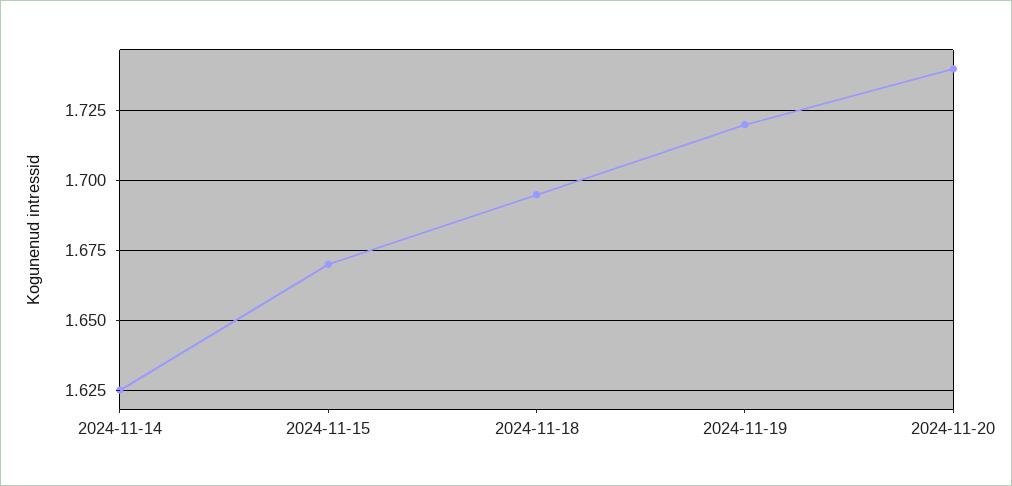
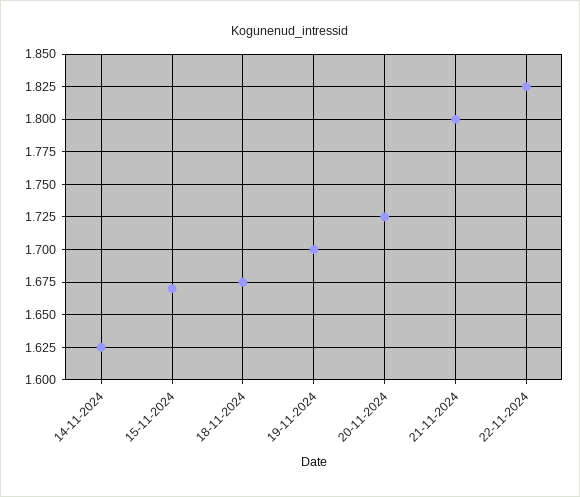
2024-11-18: 1.695 -> 1.675
2024-11-19: 1.72 -> 1.7
2024-11-20: 1.74 -> 1.725
21-11-2024: none -> 1.8
22-11-2024: none -> 1.825

